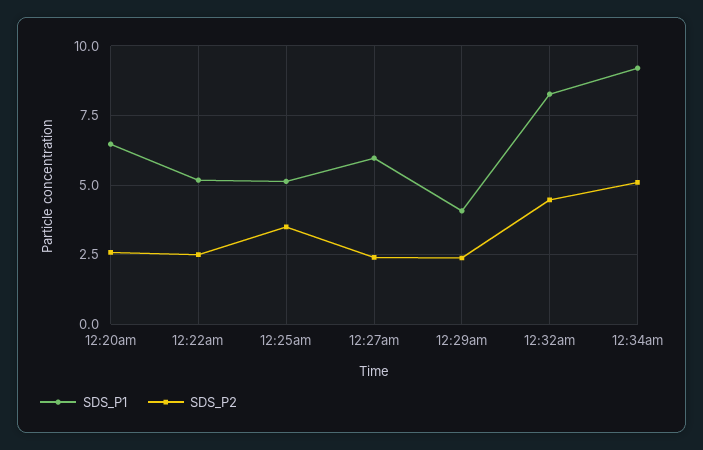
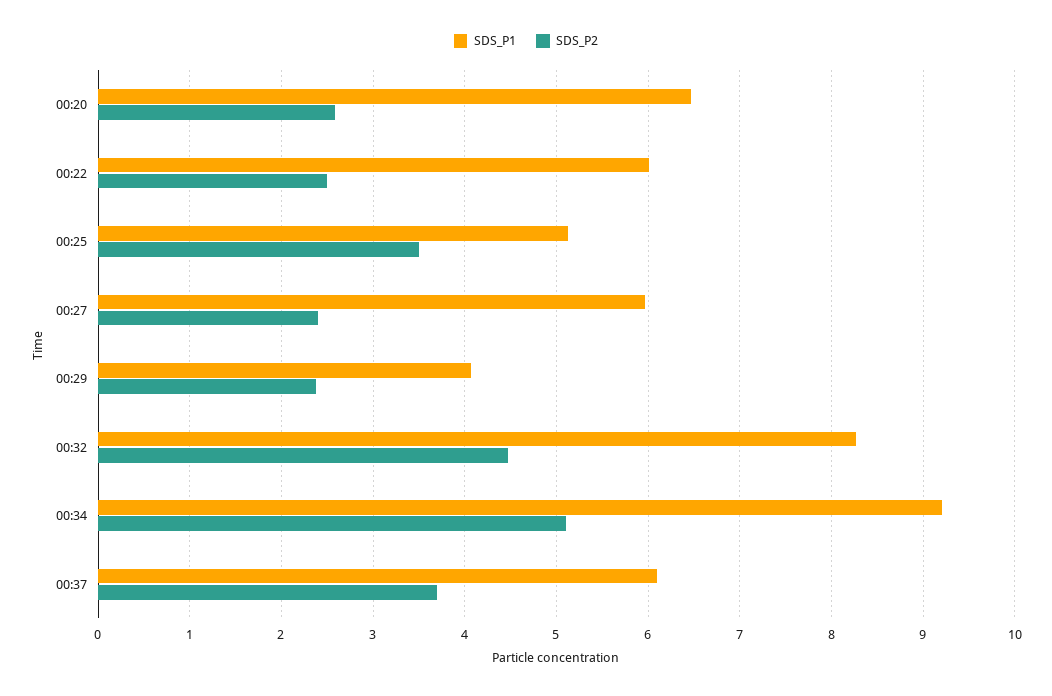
SDS_P1, 12:22am: 5.25 -> 6
SDS_P1, 00:37: none -> 6.1
SDS_P2, 00:37: none -> 3.7

